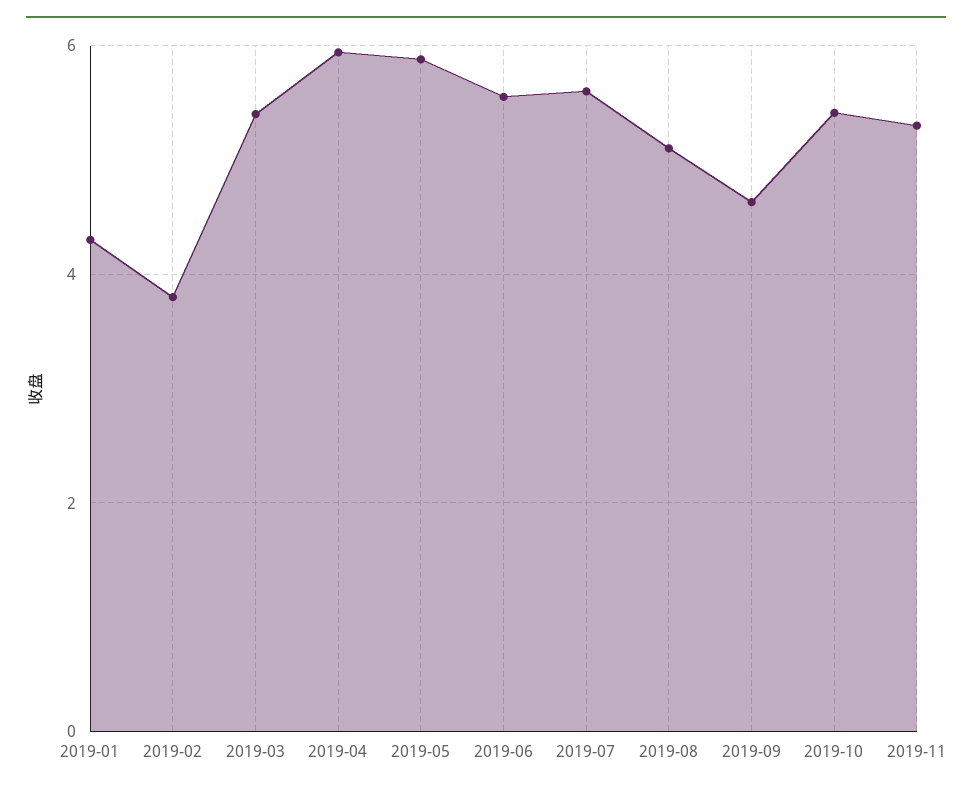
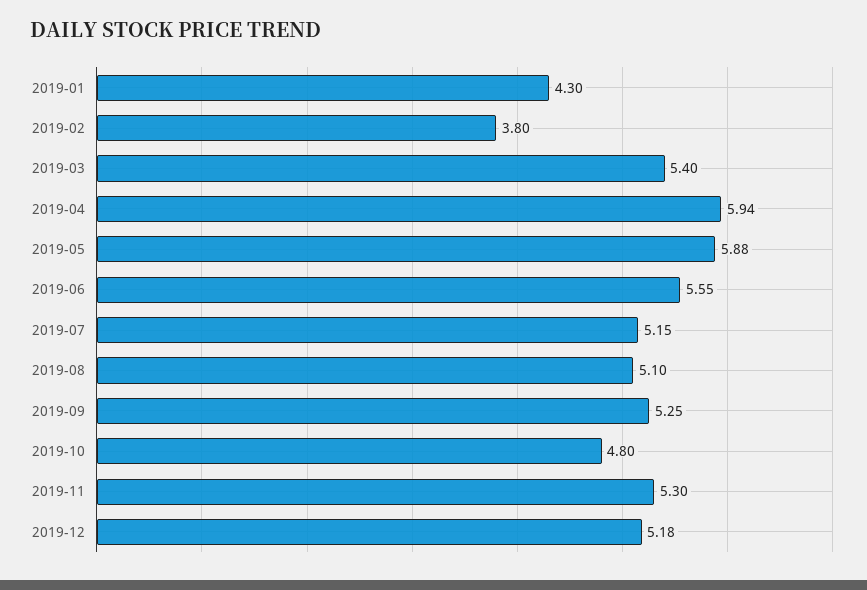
2019-07: 5.6 -> 5.15
2019-09: 4.6 -> 5.25
2019-10: 5.4 -> 4.8
2019-12: none -> 5.18

